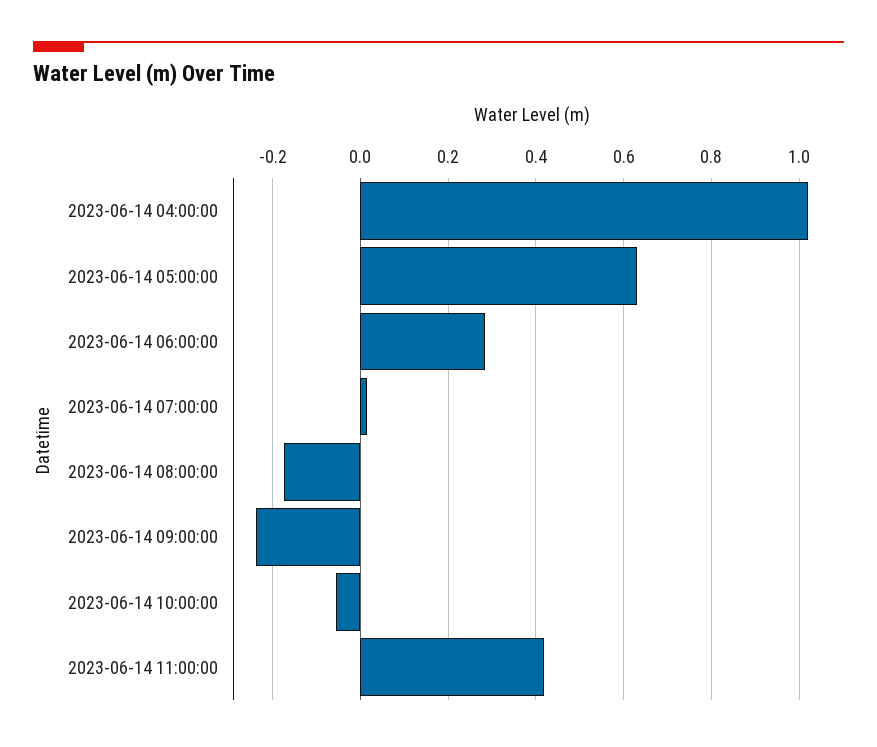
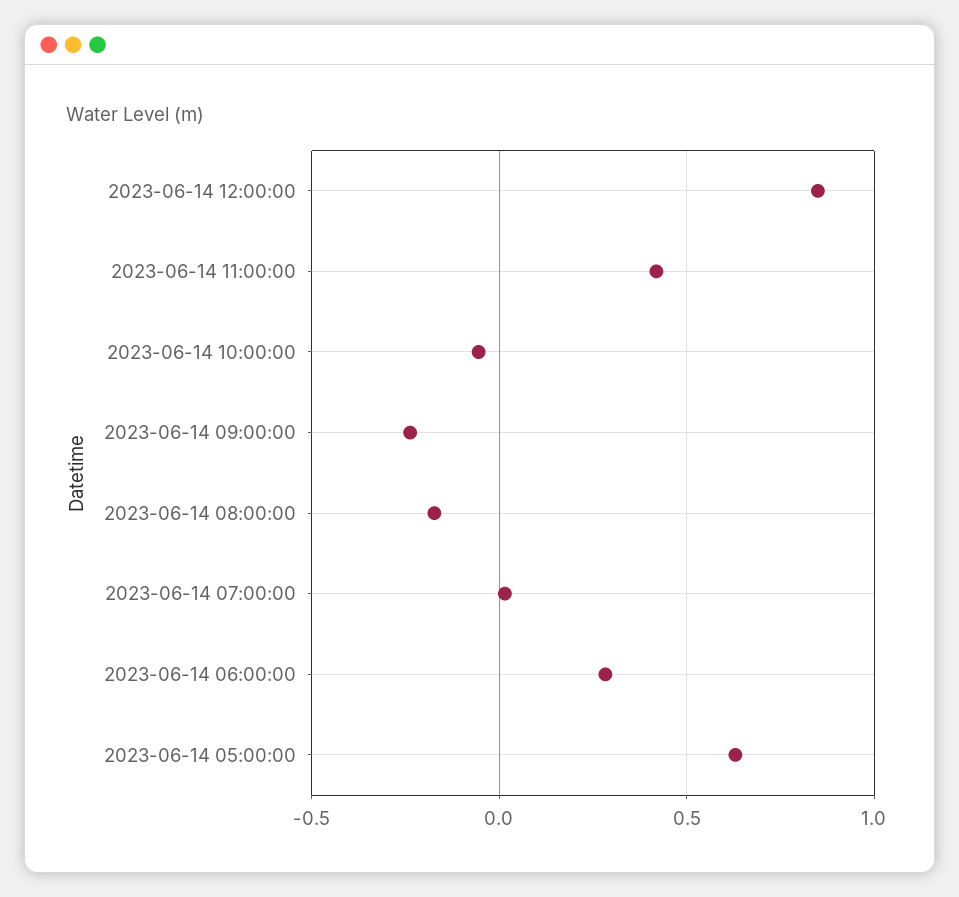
2023-06-14 04:00:00: 1.02 -> none
2023-06-14 12:00:00: none -> 0.85

